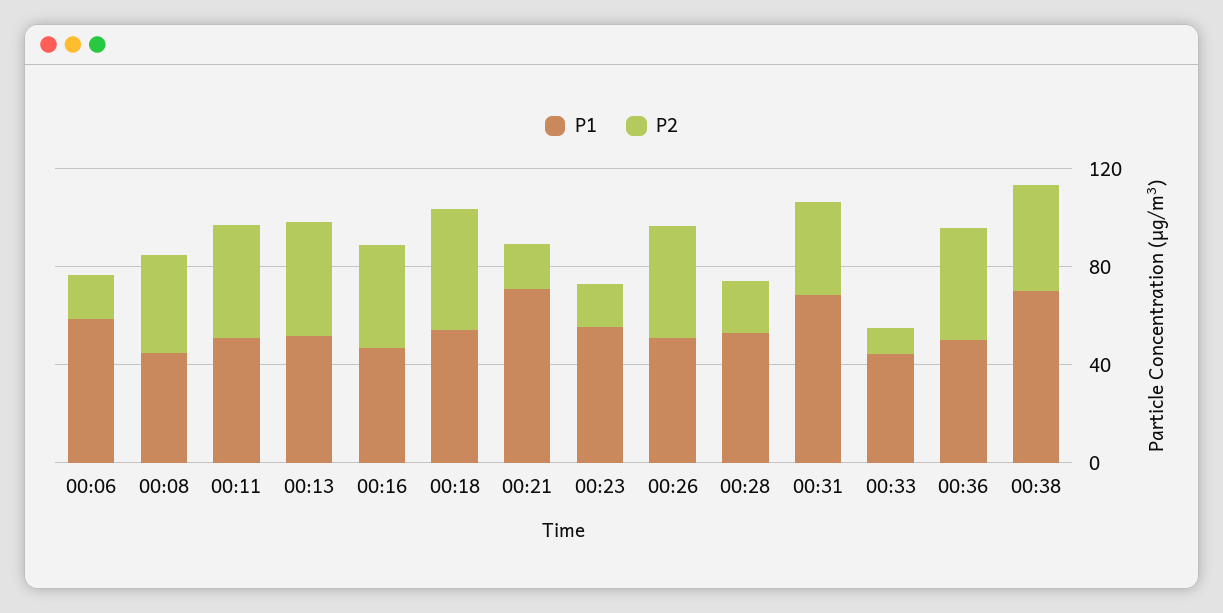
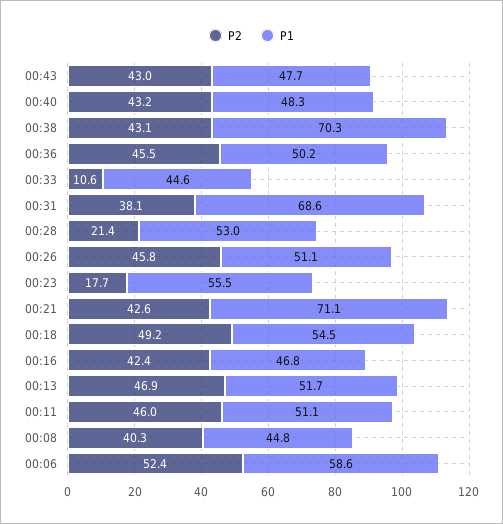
P2, 00:06: 20 -> 52.4
P2, 00:21: 20 -> 42.6
P2, 00:43: none -> 43
P1, 00:43: none -> 47.7
P2, 00:40: none -> 43.2
P1, 00:40: none -> 48.3

